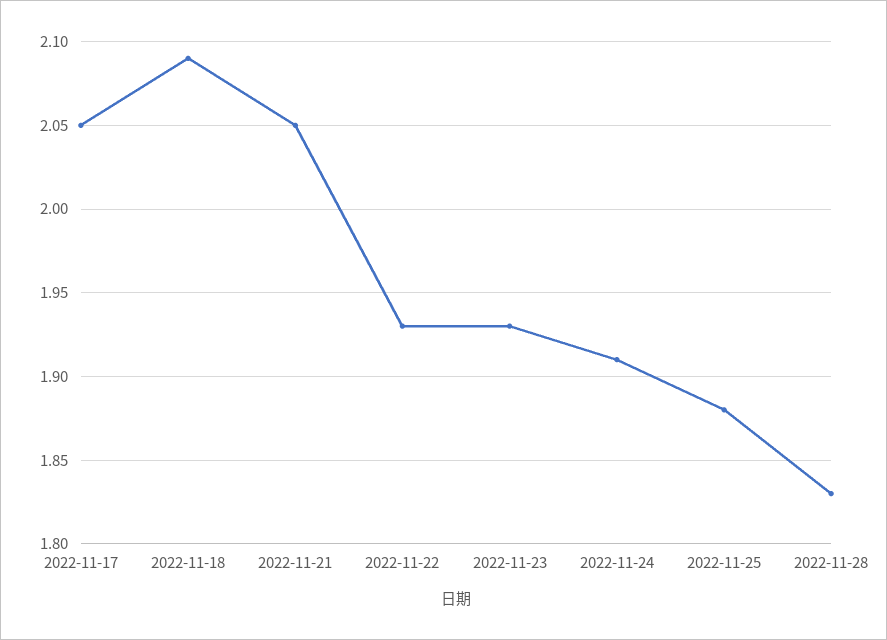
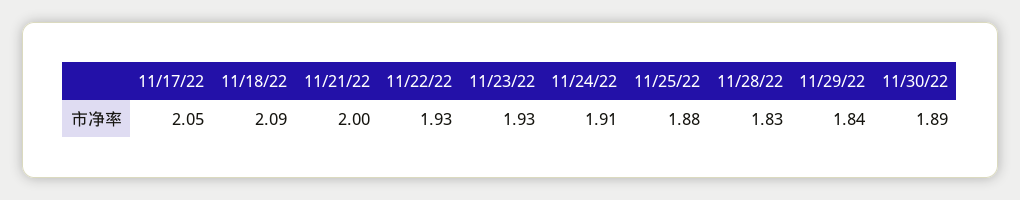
2022-11-21: 2.05 -> 2
11/29/22: none -> 1.84
11/30/22: none -> 1.89

